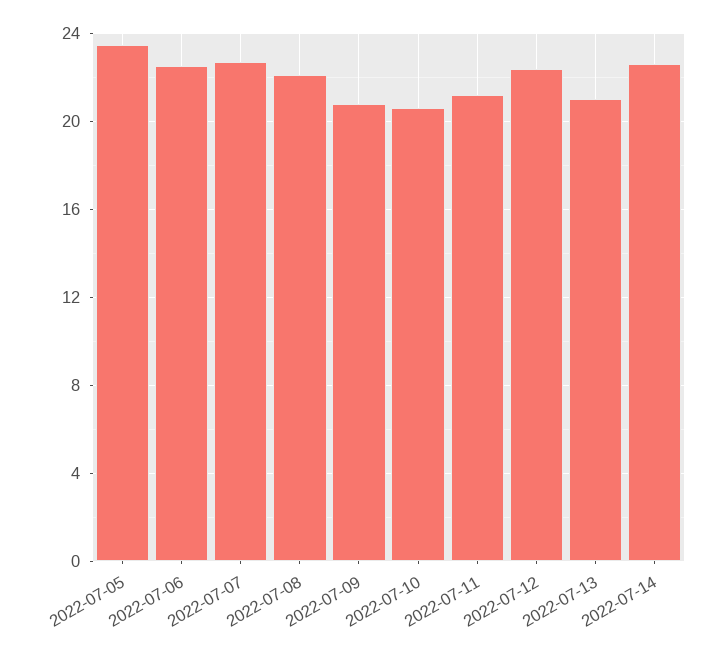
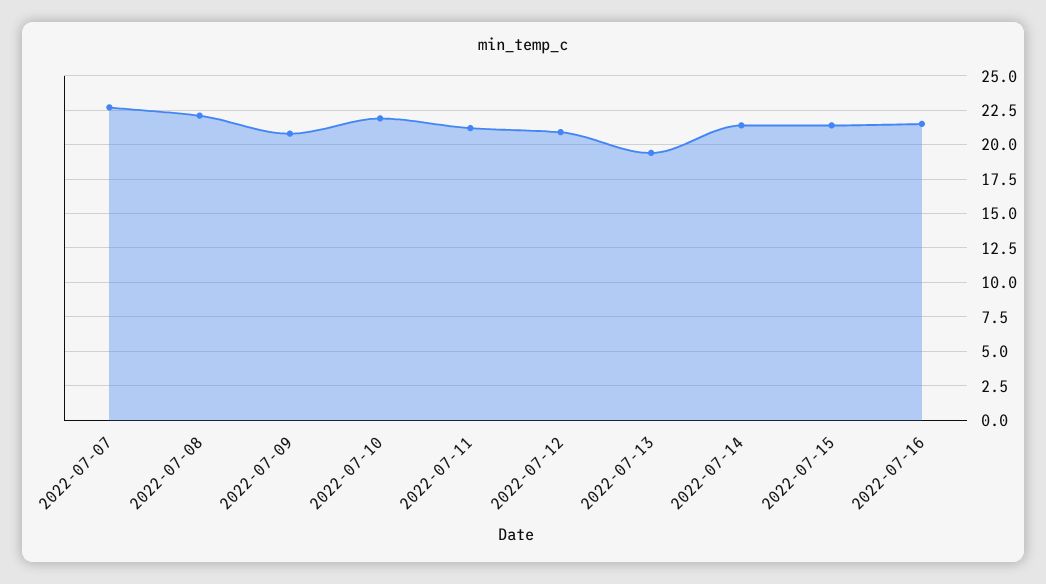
2022-07-05: 23.5 -> none
2022-07-06: 22.5 -> none
2022-07-10: 20.5 -> 22
2022-07-12: 22.5 -> 21
2022-07-13: 21 -> 19.5
2022-07-14: 22.5 -> 21.5
2022-07-15: none -> 21.5
2022-07-16: none -> 21.5

